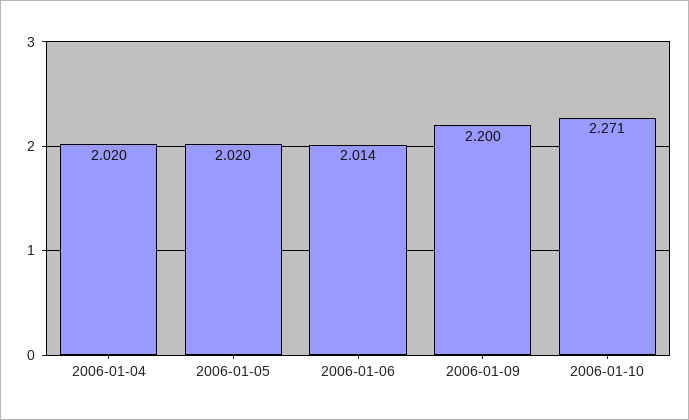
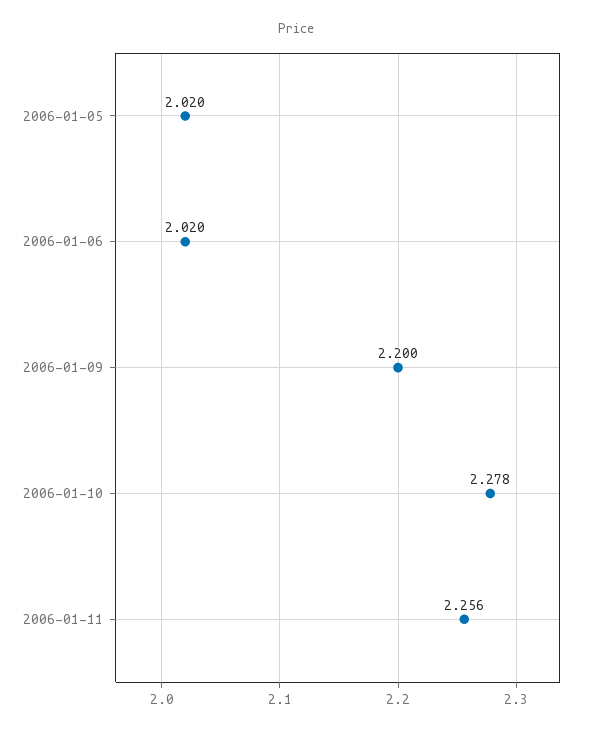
2006-01-04: 2.02 -> none
2006-01-06: 2.014 -> 2.02
2006-01-10: 2.271 -> 2.278
2006-01-11: none -> 2.256

